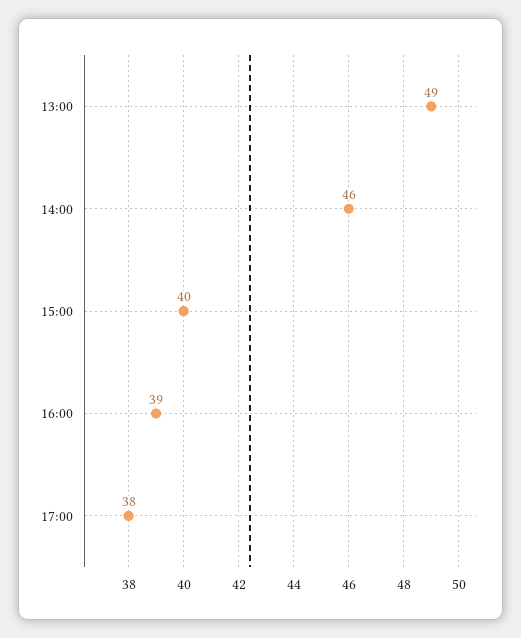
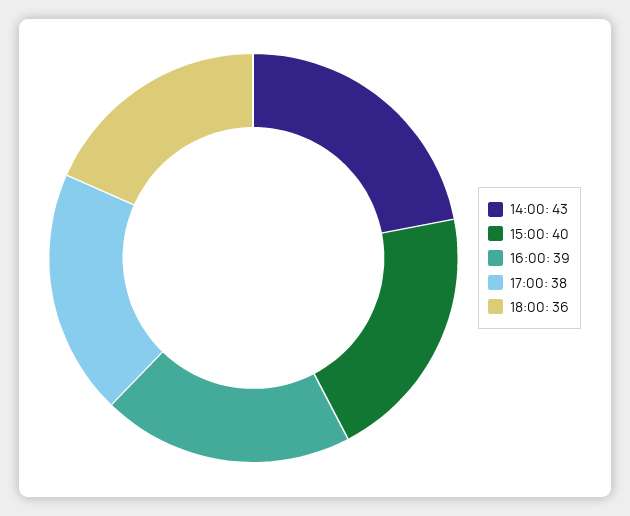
13:00: 49 -> none
14:00: 46 -> 43
18:00: none -> 36

